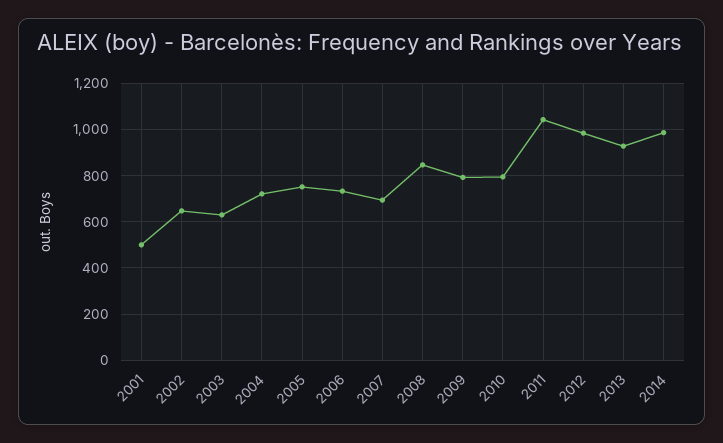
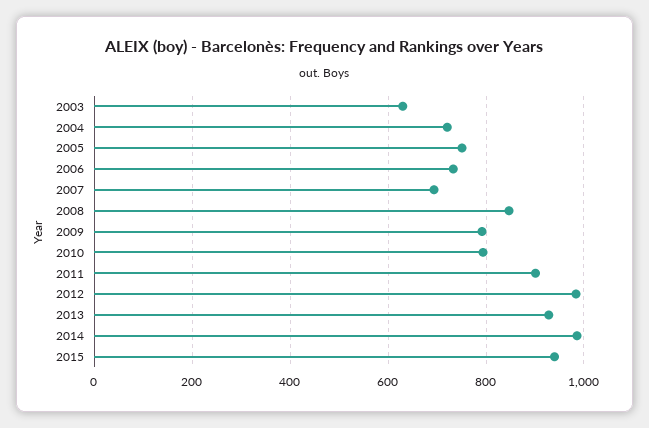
2001: 500 -> none
2002: 650 -> none
2011: 1050 -> 900
2015: none -> 940

